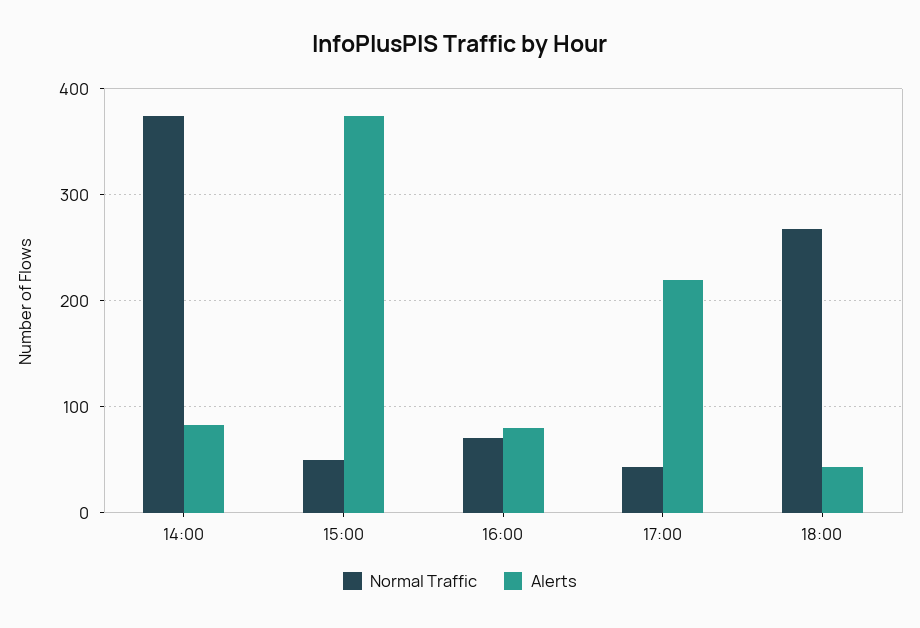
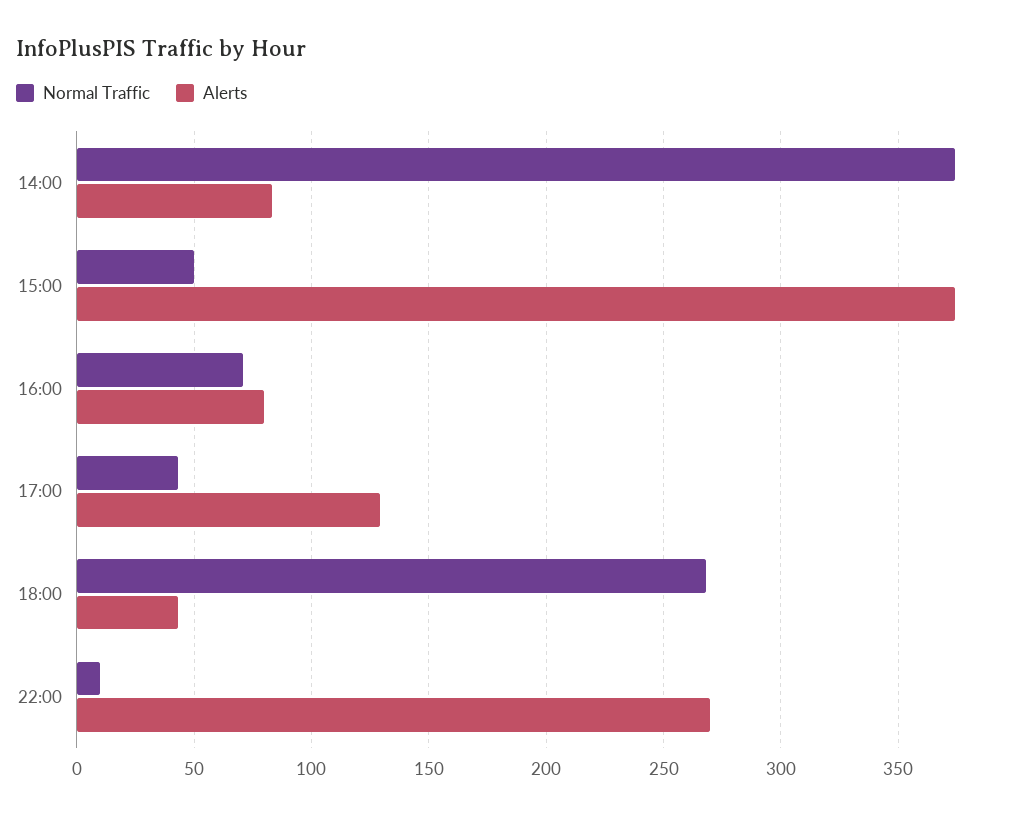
Alerts, 17:00: 220 -> 130
Normal Traffic, 22:00: none -> 10
Alerts, 22:00: none -> 270

